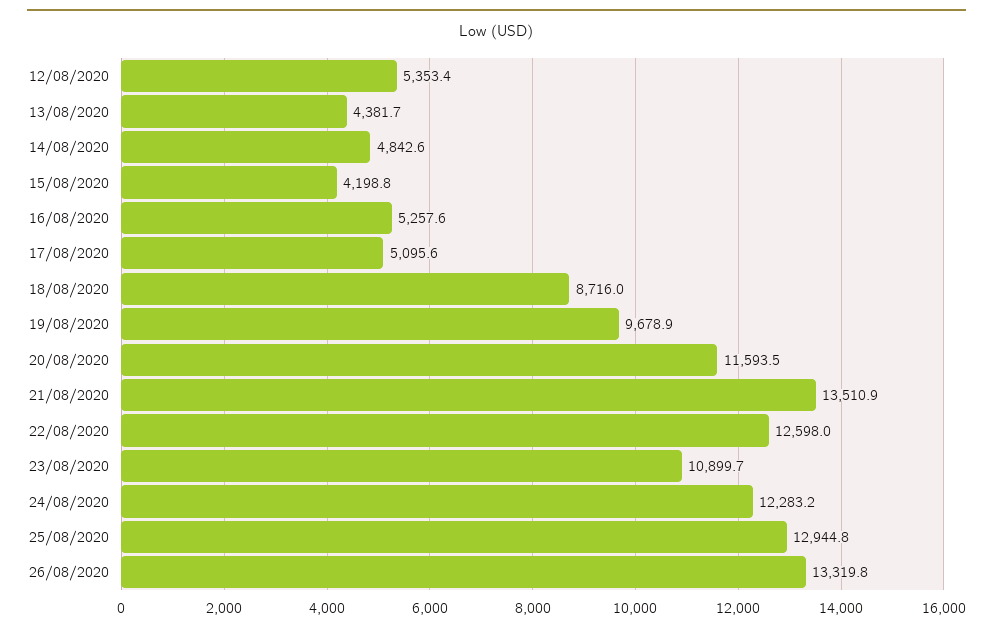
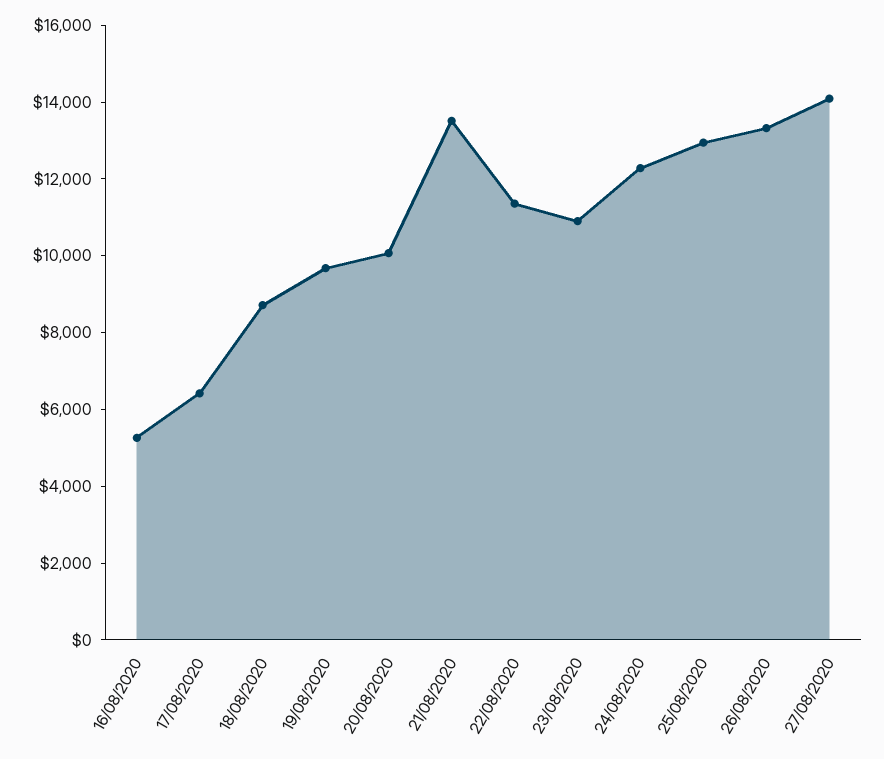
12/08/2020: 5353.4 -> none
13/08/2020: 4381.7 -> none
14/08/2020: 4842.6 -> none
15/08/2020: 4198.8 -> none
17/08/2020: 5095.6 -> 6500
20/08/2020: 11593.5 -> 10000
22/08/2020: 12598 -> 11500
27/08/2020: none -> 14000

